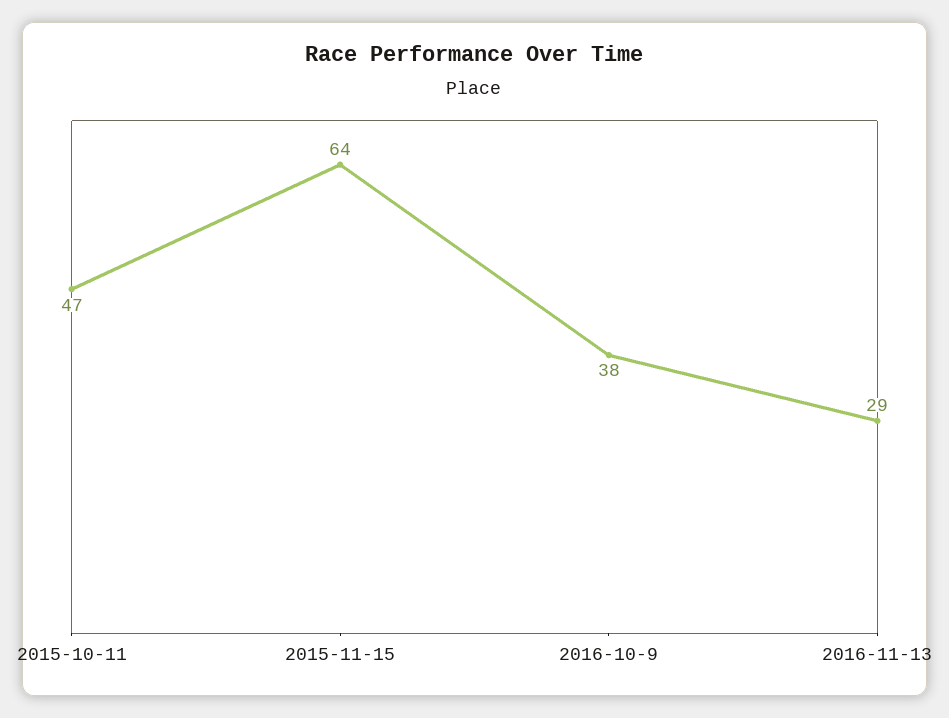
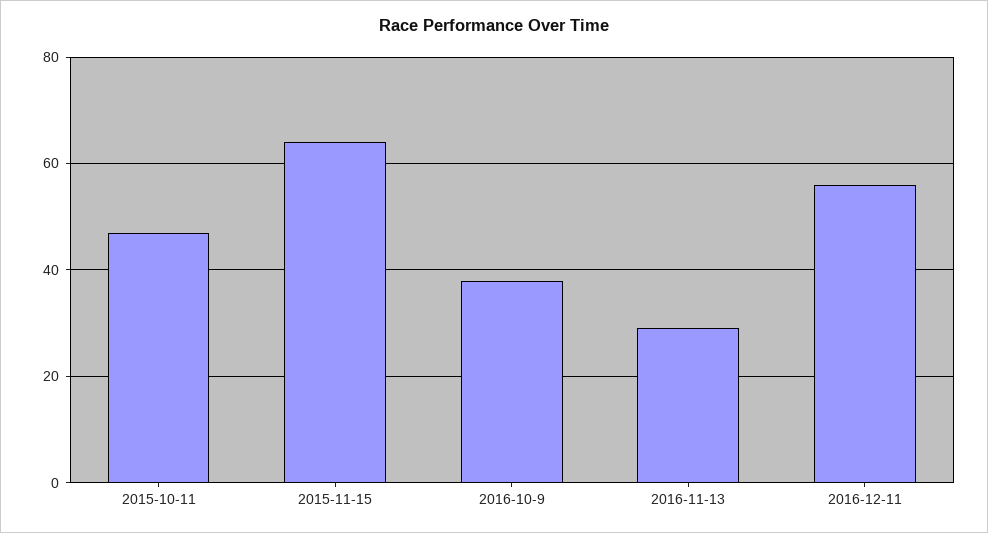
2016-12-11: none -> 55

